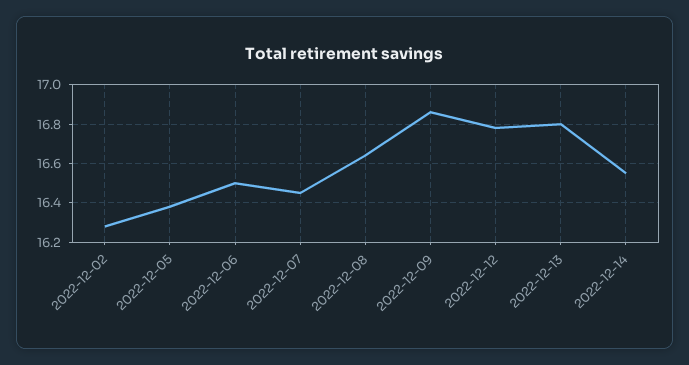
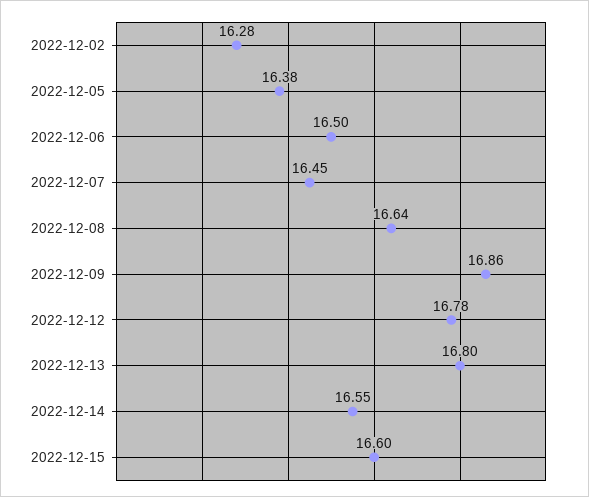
2022-12-15: none -> 16.6

